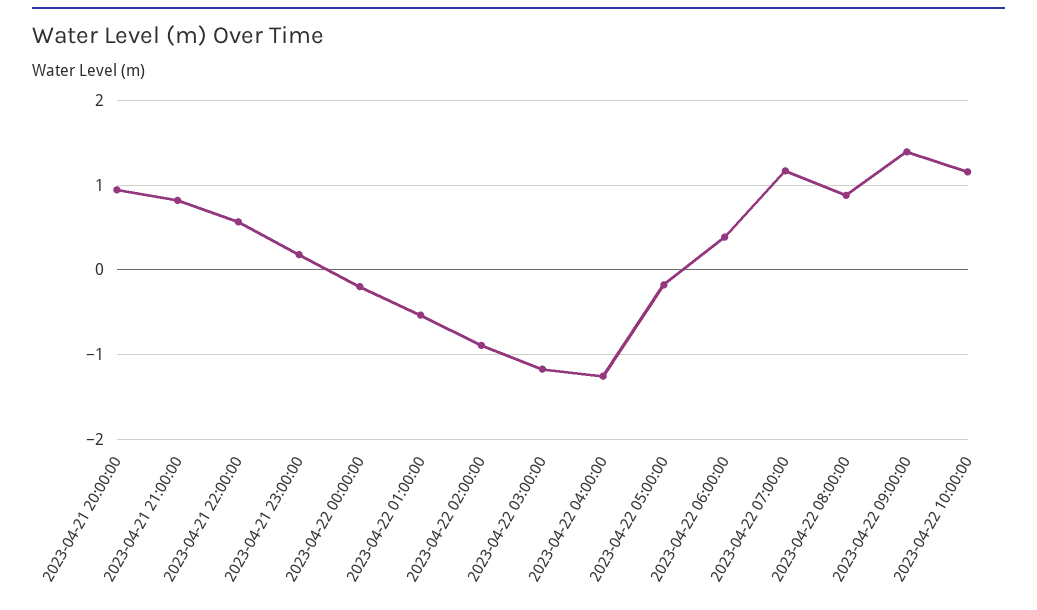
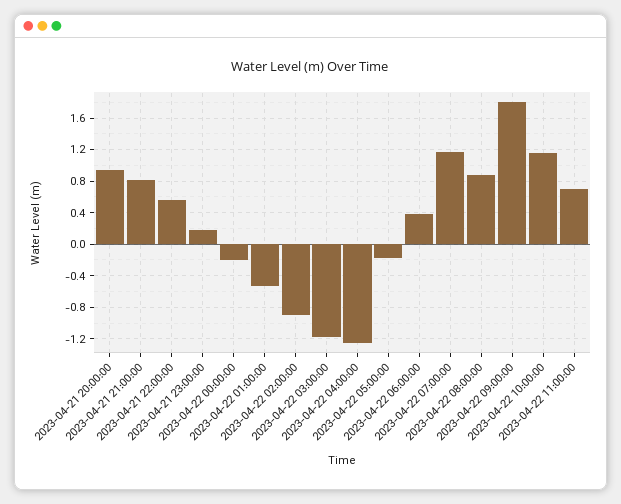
2023-04-22 09:00:00: 1.4 -> 1.8
2023-04-22 11:00:00: none -> 0.7

